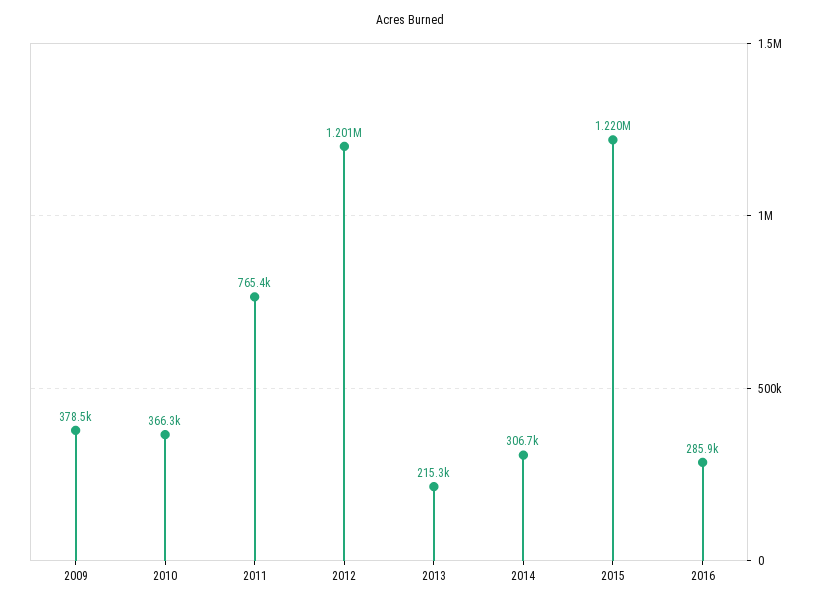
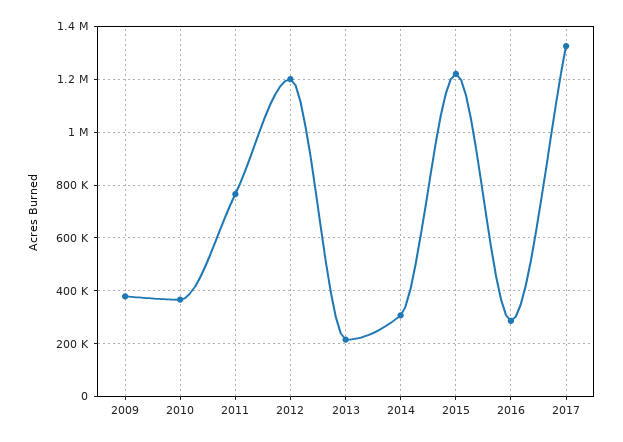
2017: none -> 1325000

